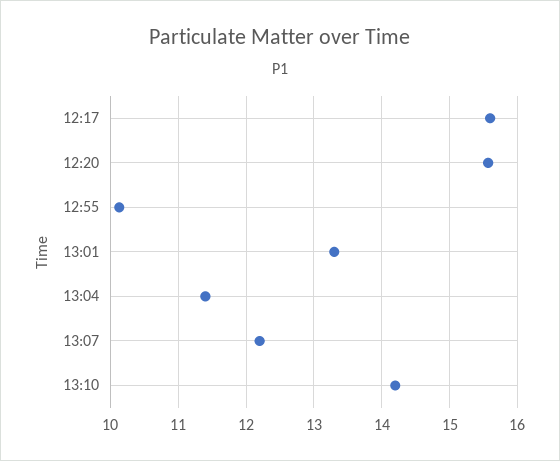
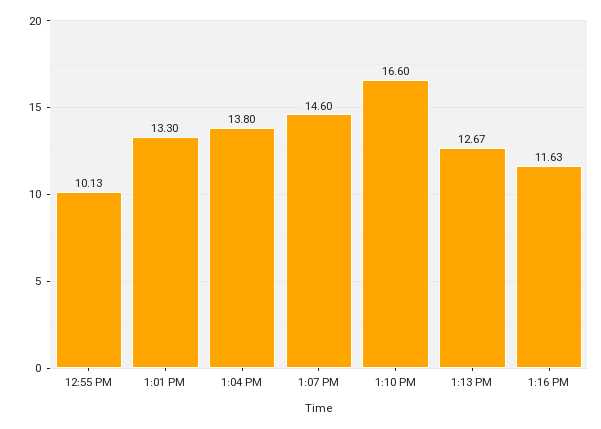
12:17: 15.6 -> none
12:20: 15.6 -> none
13:04: 11.4 -> 13.8
13:07: 12.2 -> 14.6
13:10: 14.2 -> 16.6
1:13 PM: none -> 12.67
1:16 PM: none -> 11.63

